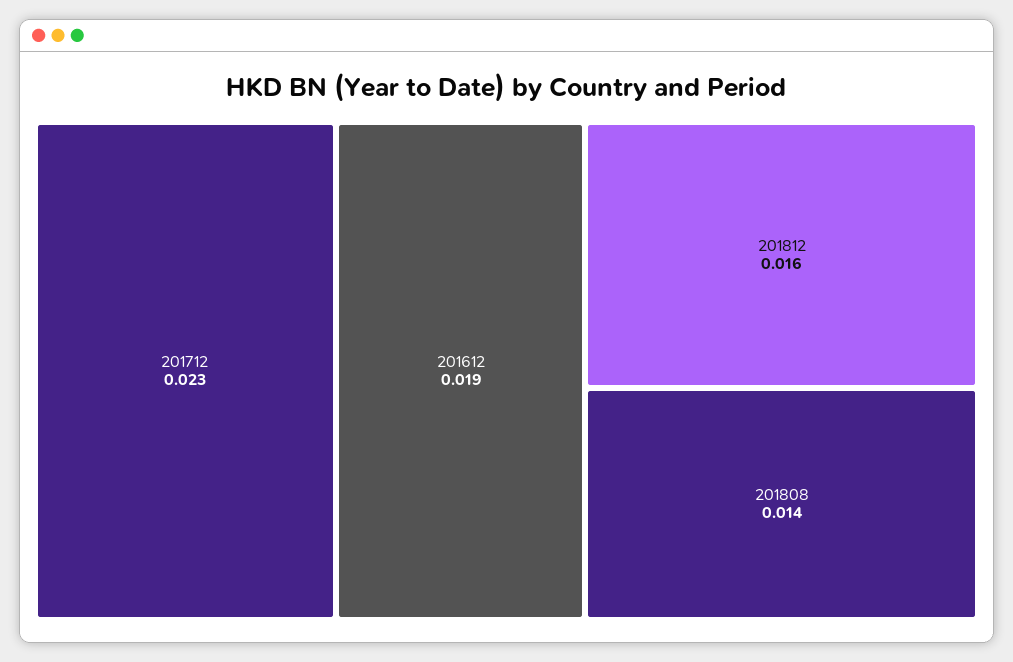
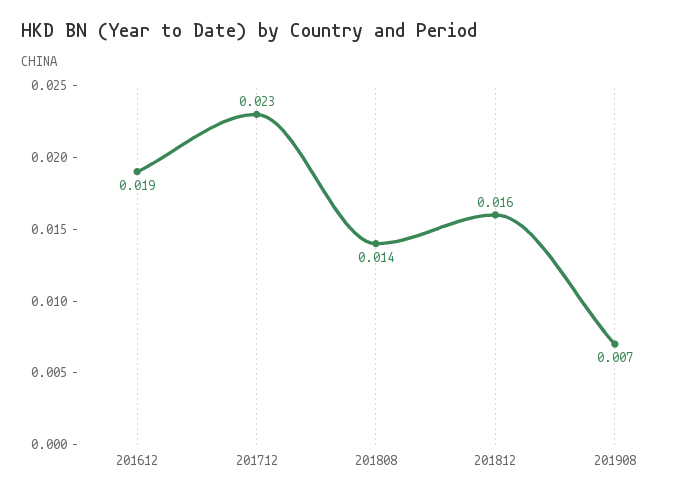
201908: none -> 0.007

